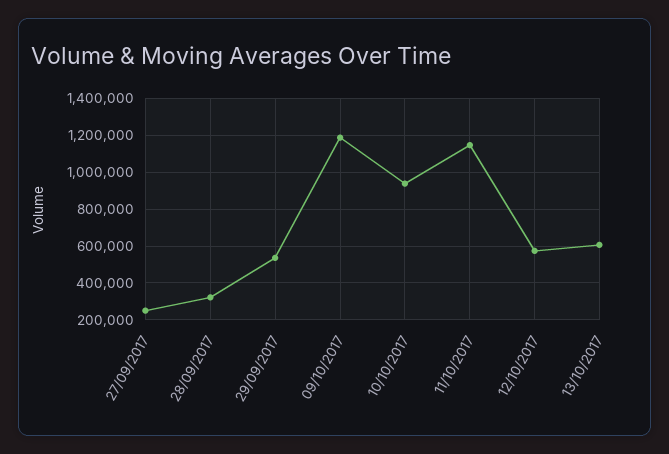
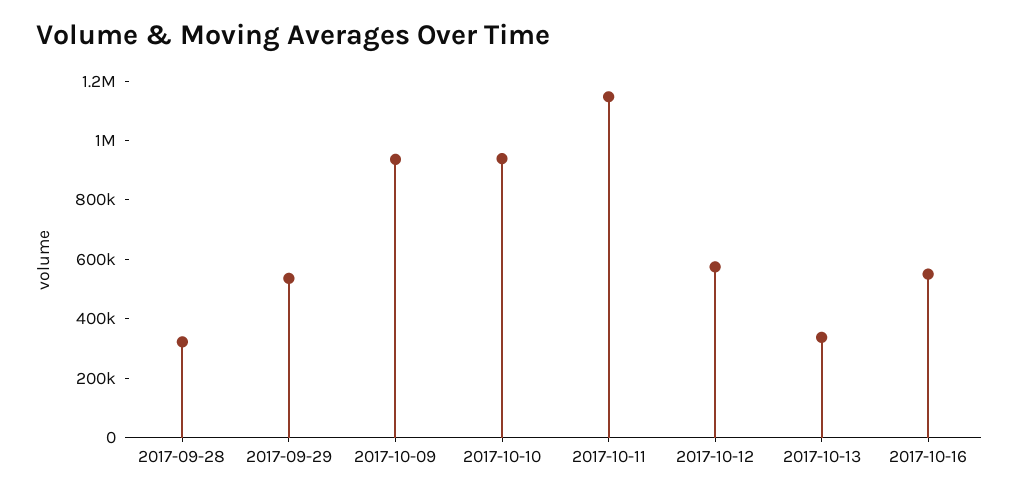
27/09/2017: 250000 -> none
09/10/2017: 1200000 -> 950000
13/10/2017: 600000 -> 350000
2017-10-16: none -> 550000

